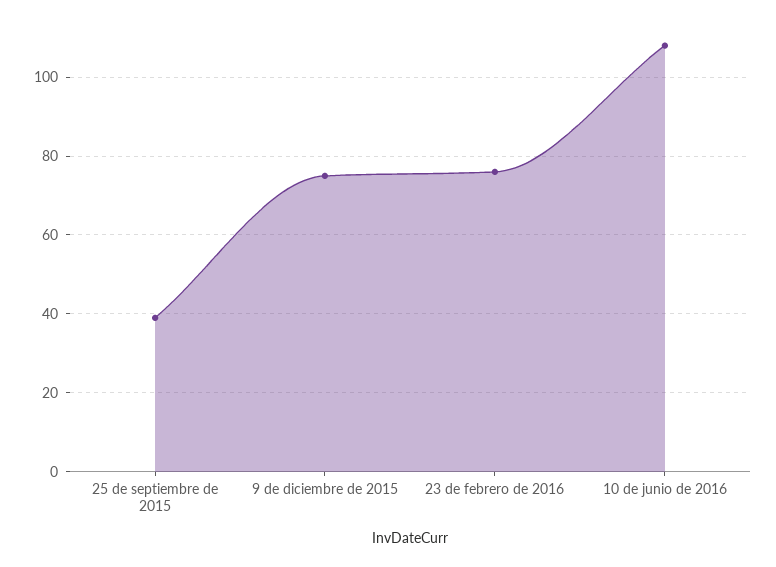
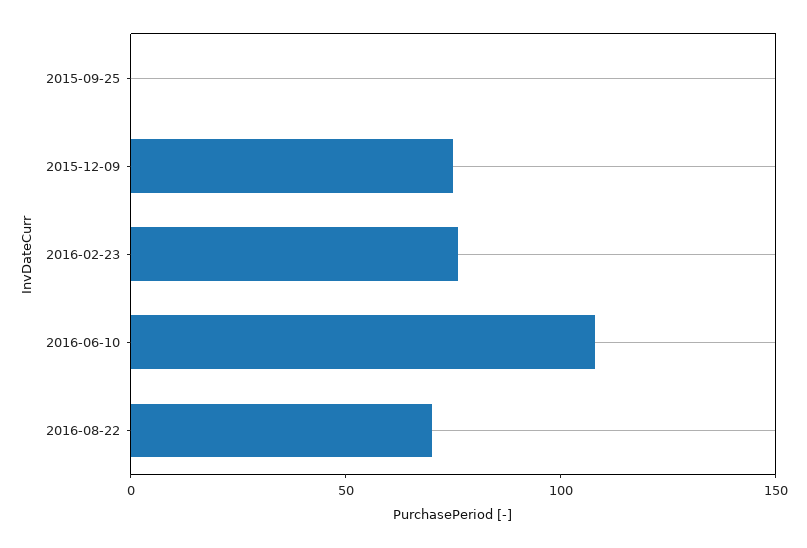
25 de septiembre de 2015: 40 -> 0
2016-08-22: none -> 70

